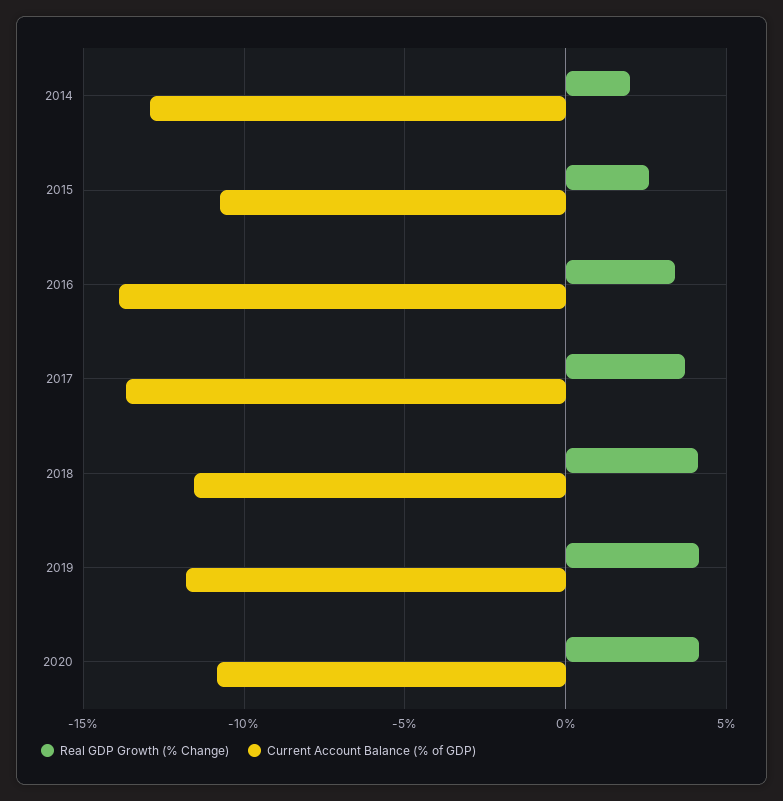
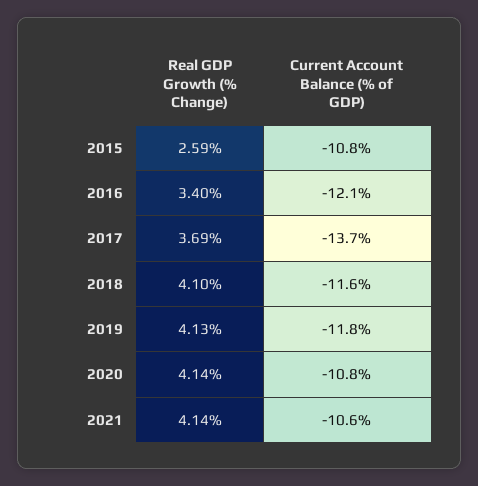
Real GDP Growth (% Change), 2014: 2 -> none
Current Account Balance (% of GDP), 2014: -13 -> none
Current Account Balance (% of GDP), 2016: -14 -> -12.1
Real GDP Growth (% Change), 2021: none -> 4.14
Current Account Balance (% of GDP), 2021: none -> -10.6

